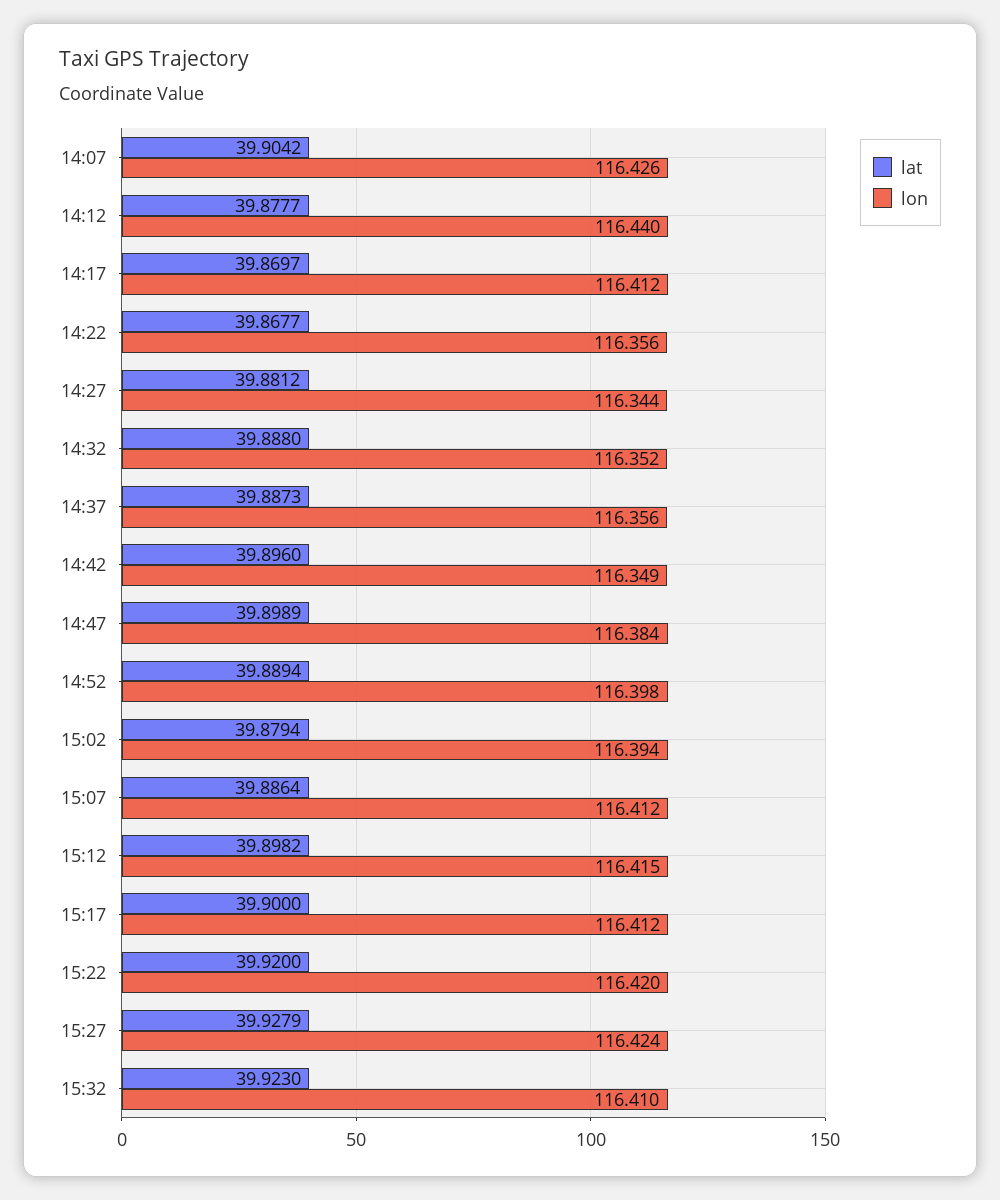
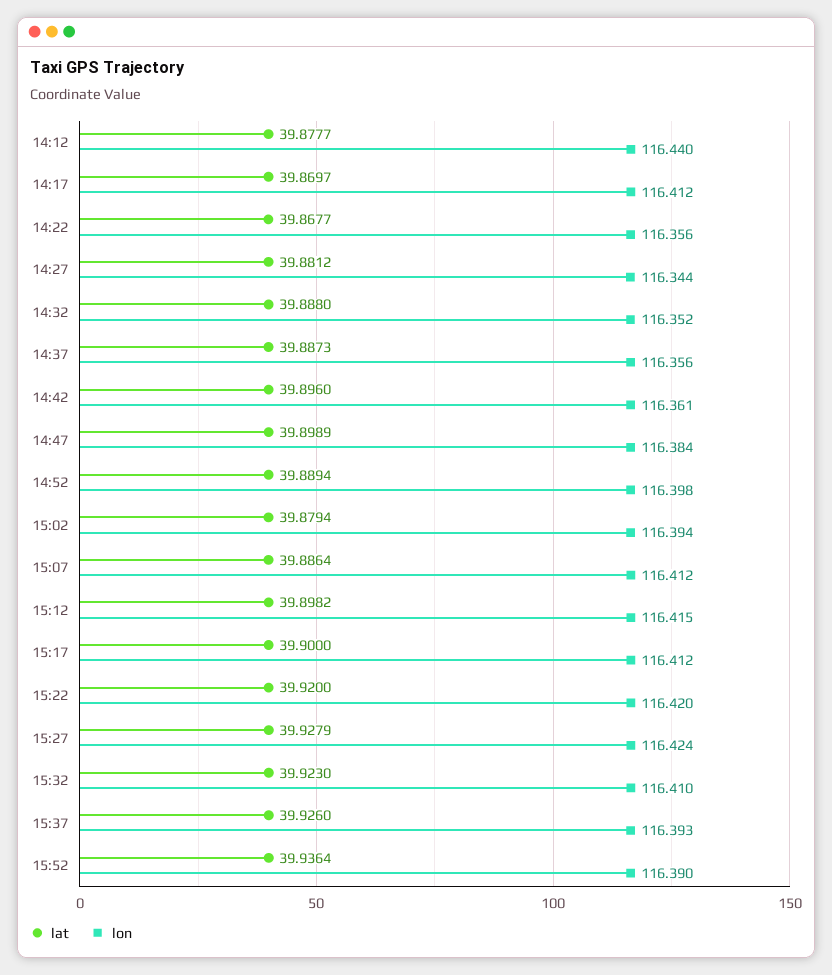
lat, 14:07: 39.9042 -> none
lon, 14:07: 116.426 -> none
lon, 14:42: 116.349 -> 116.361
lat, 15:37: none -> 39.926
lon, 15:37: none -> 116.393
lat, 15:52: none -> 39.9364
lon, 15:52: none -> 116.39

